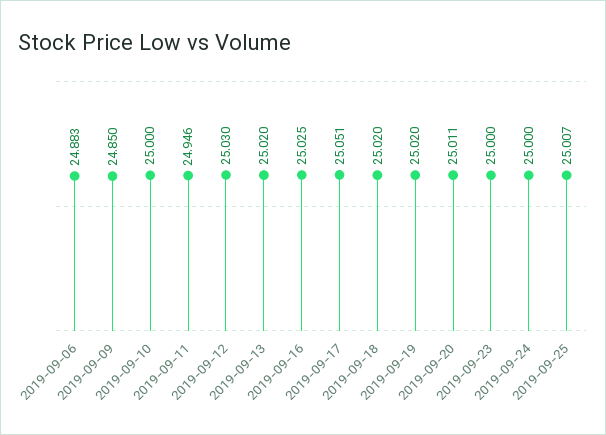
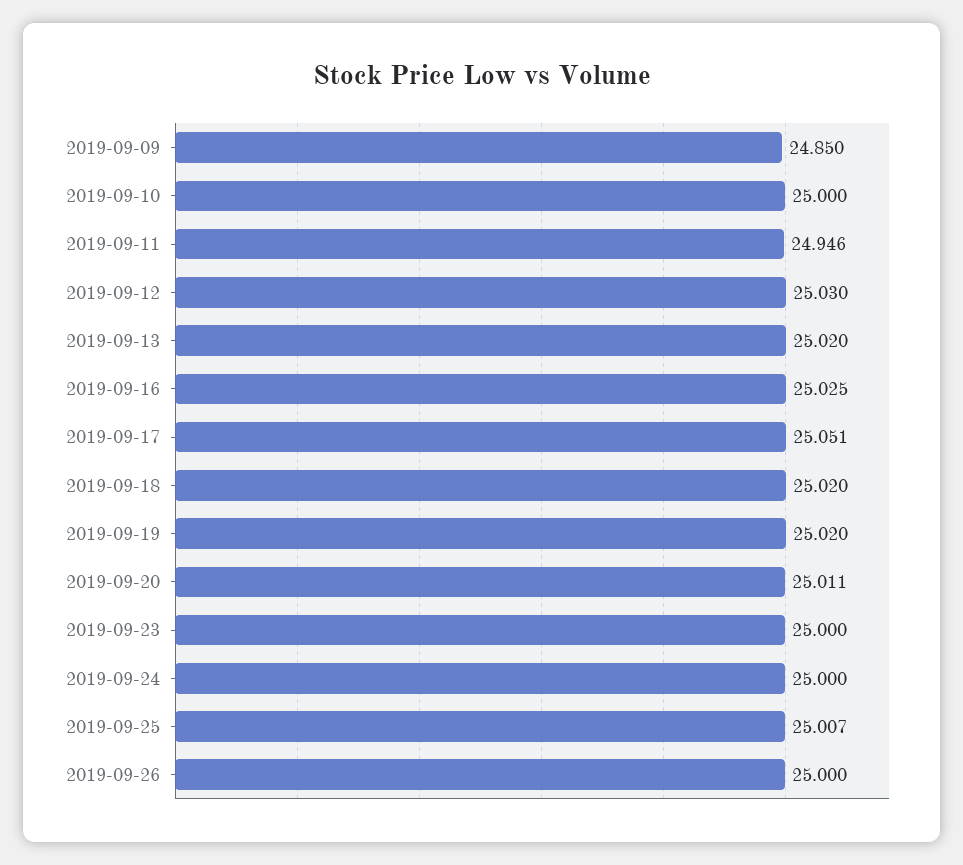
2019-09-06: 24.883 -> none
2019-09-26: none -> 25

